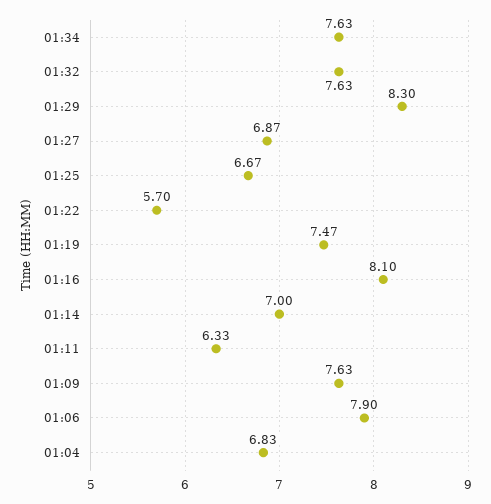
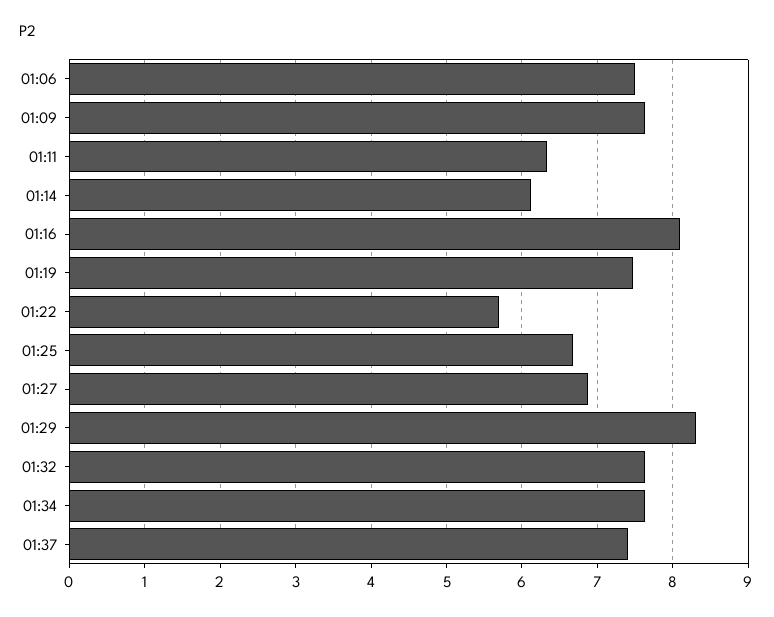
01:14: 7 -> 6.1
01:06: 7.9 -> 7.5
01:04: 6.83 -> none
01:37: none -> 7.4

